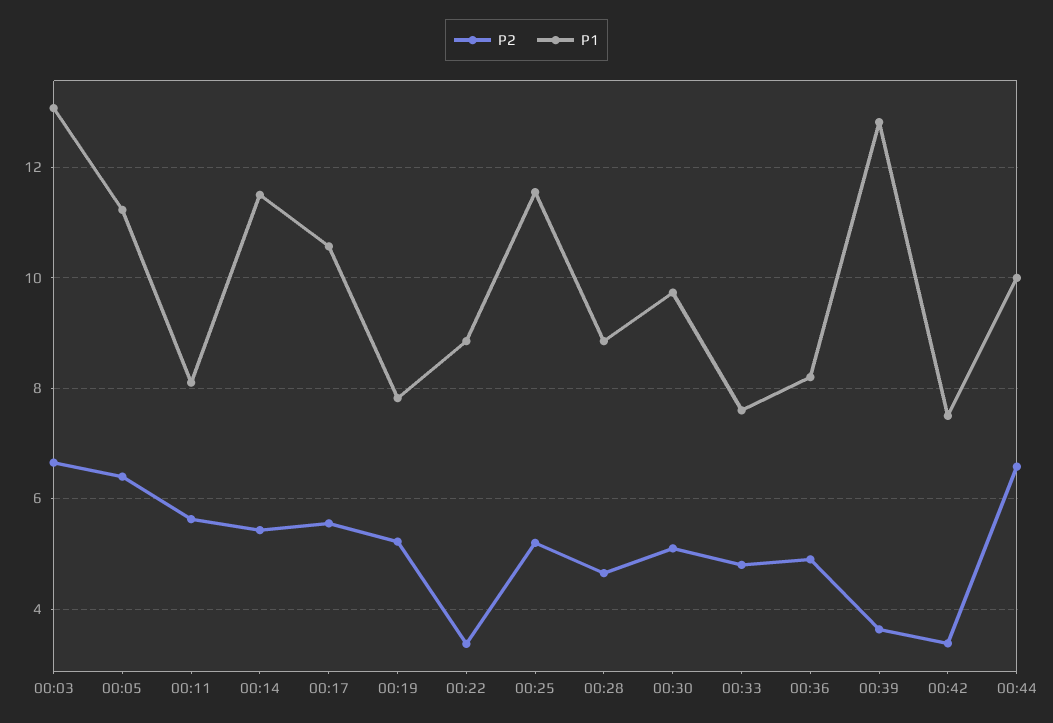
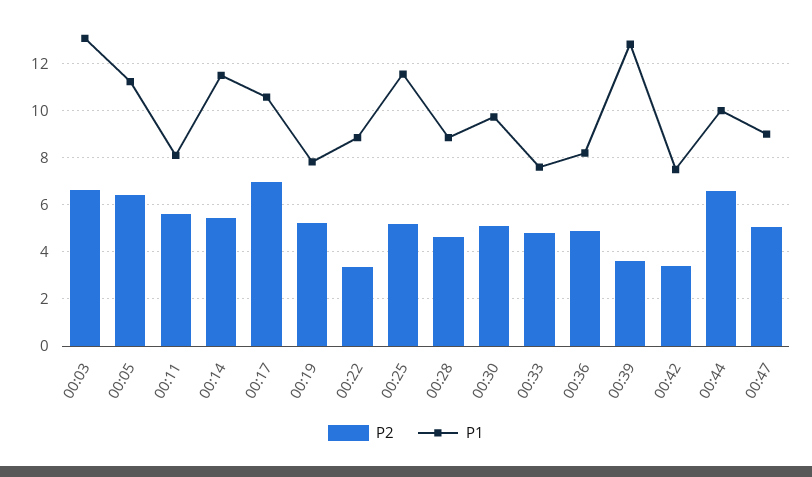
P2, 00:17: 5.6 -> 7
P2, 00:47: none -> 5
P1, 00:47: none -> 9

